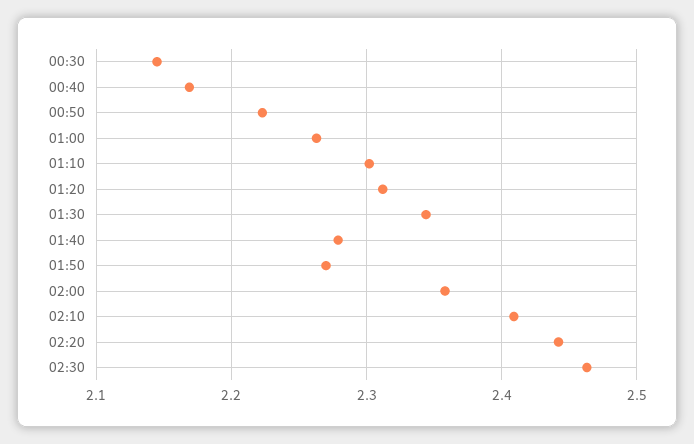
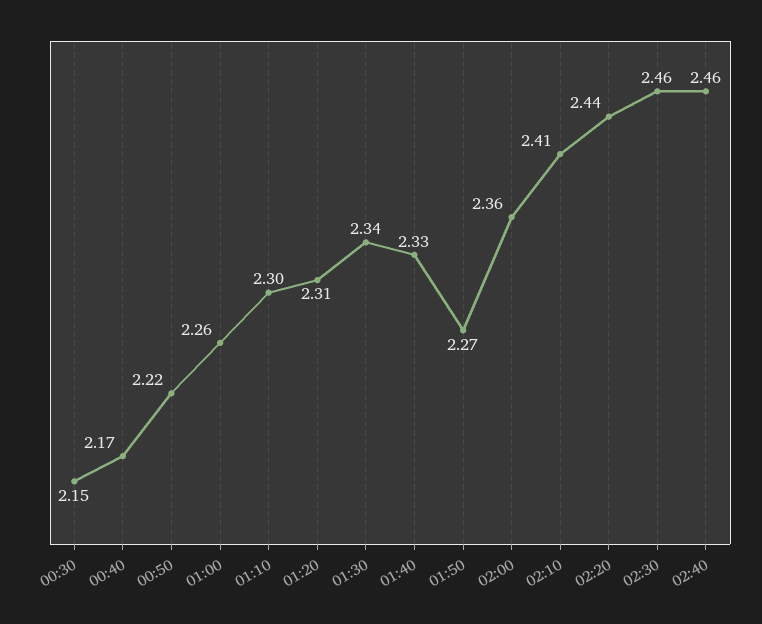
01:40: 2.28 -> 2.33
02:40: none -> 2.46

